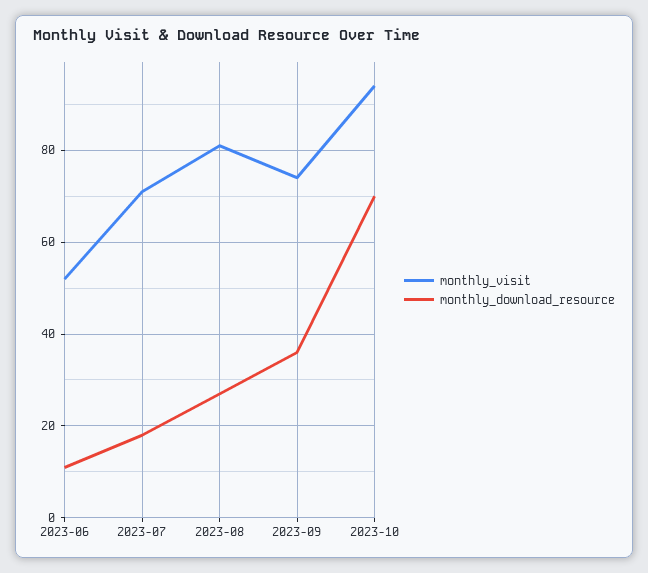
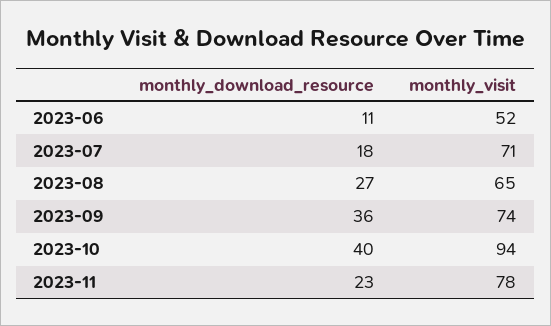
monthly_visit, 2023-08: 80 -> 65
monthly_download_resource, 2023-10: 70 -> 40
monthly_download_resource, 2023-11: none -> 23
monthly_visit, 2023-11: none -> 78

